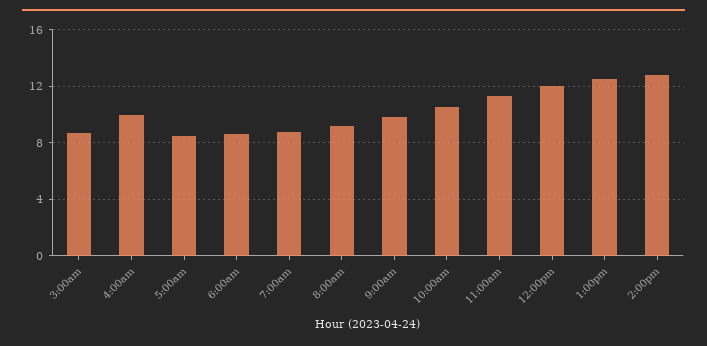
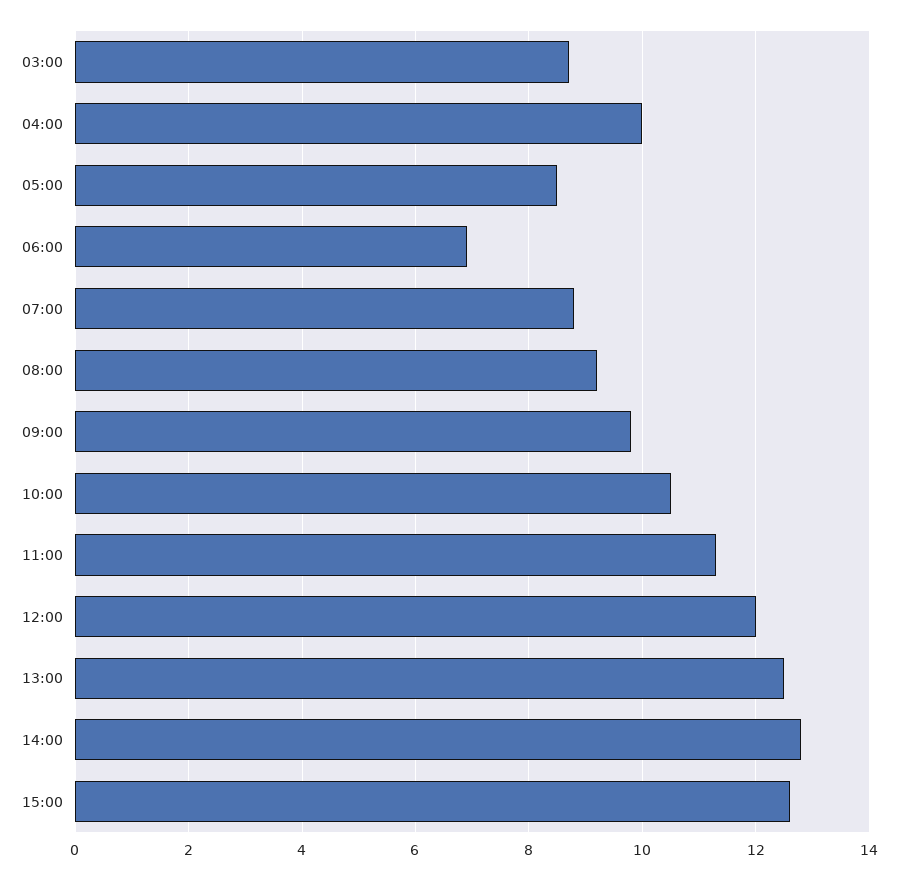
6:00am: 8.5 -> 7
15:00: none -> 12.5

